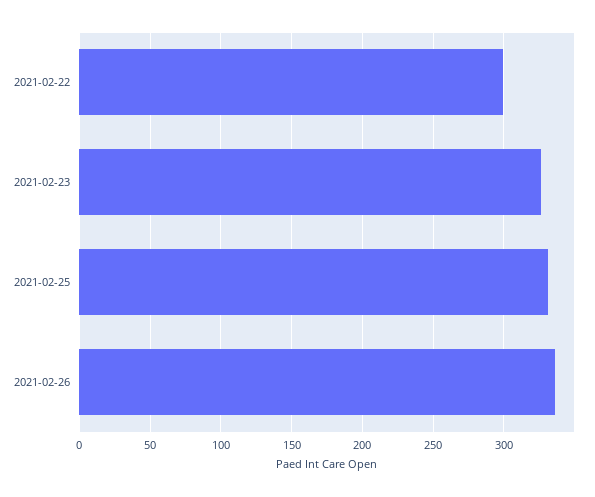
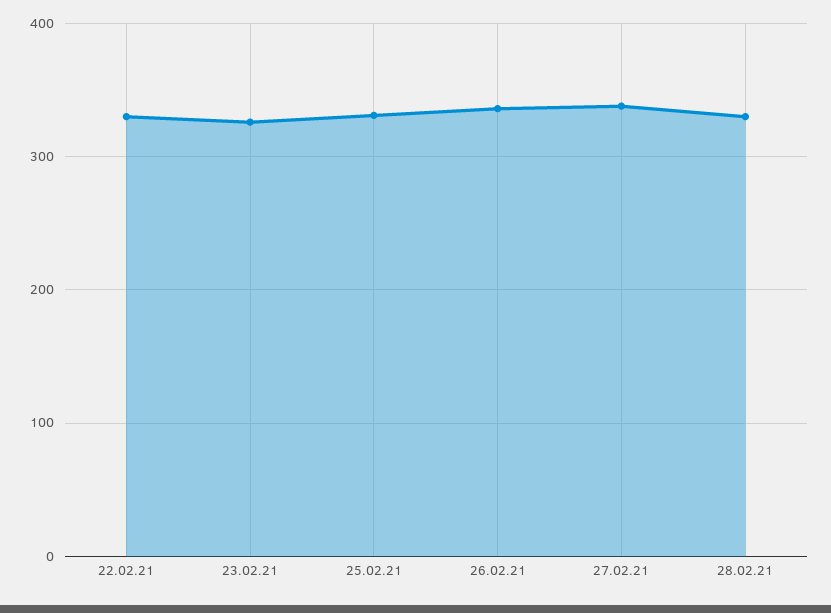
2021-02-22: 300 -> 330
27.02.21: none -> 340
28.02.21: none -> 330

